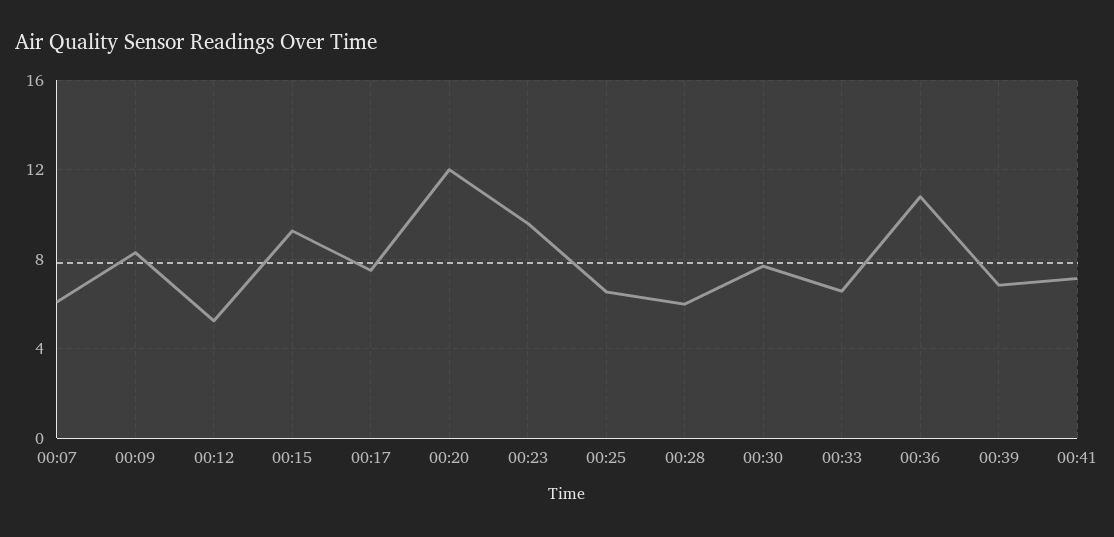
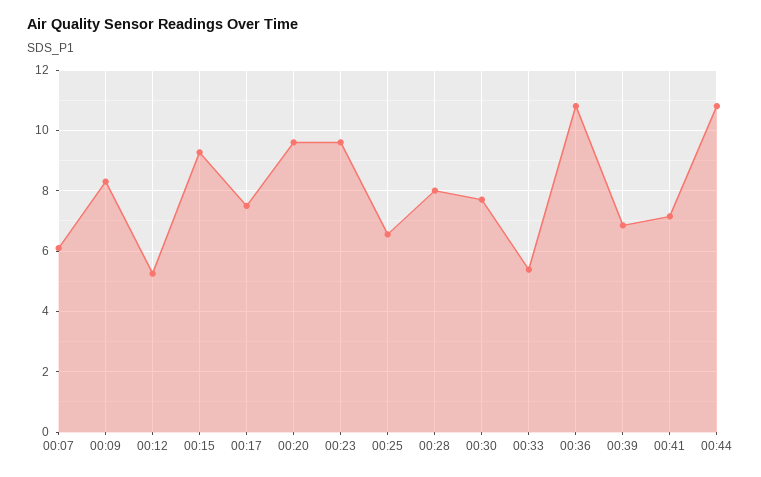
00:20: 12 -> 9.6
00:28: 6 -> 8
00:33: 6.5 -> 5.4
00:44: none -> 10.8

